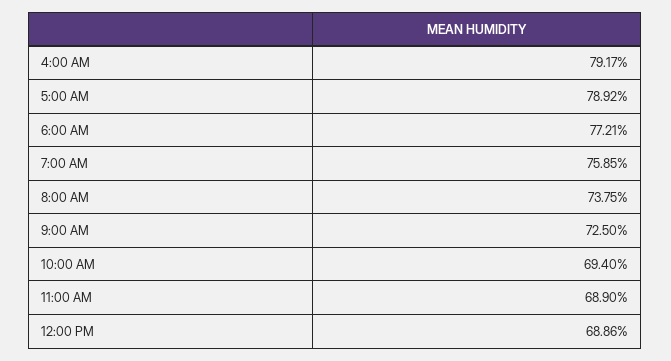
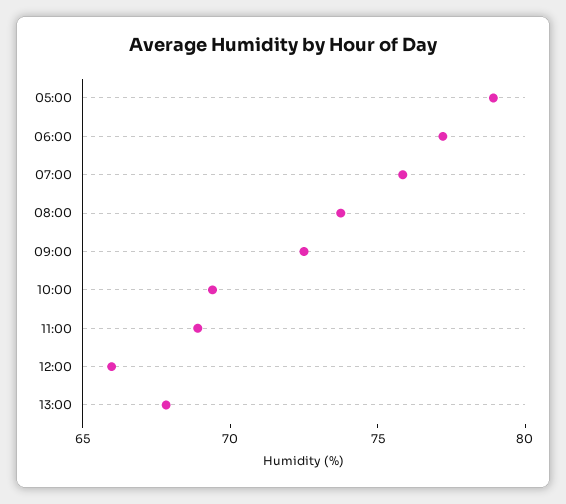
4:00 AM: 79.17 -> none
12:00 PM: 68.86 -> 66
13:00: none -> 68

